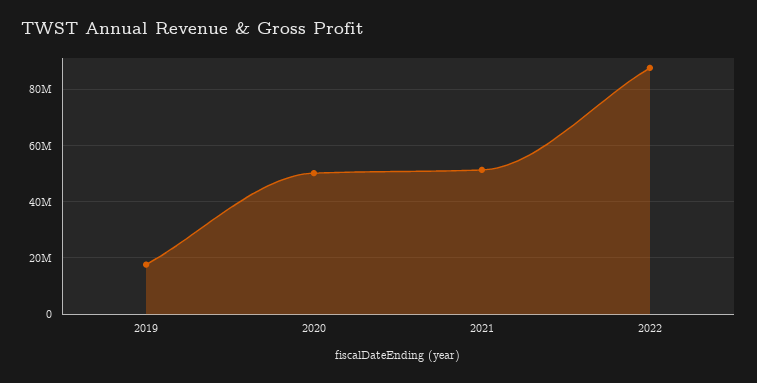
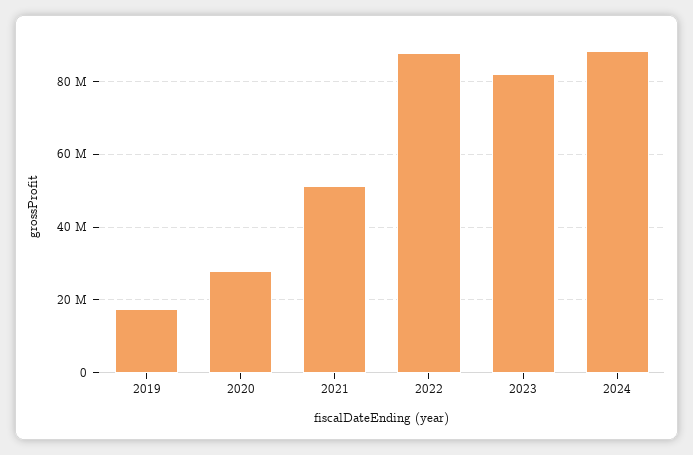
2020: 50000000 -> 28000000
2023: none -> 82000000
2024: none -> 88000000

